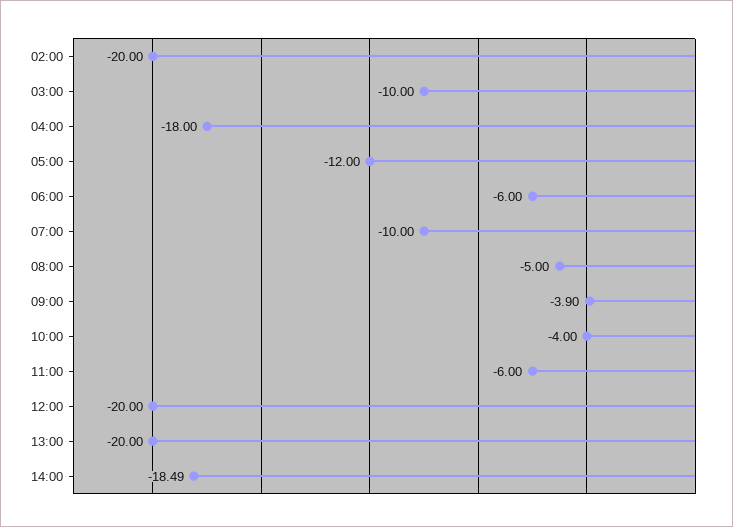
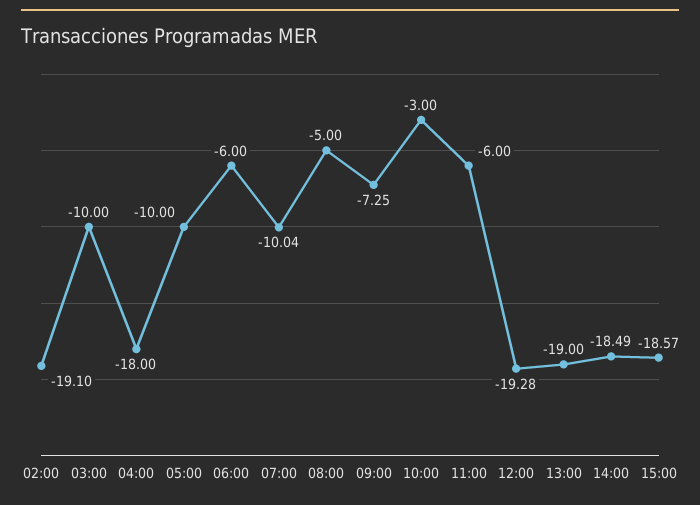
02:00: -20 -> -19.1
05:00: -12 -> -10
07:00: -10 -> -10.04
09:00: -3.9 -> -7.25
10:00: -4 -> -3
12:00: -20 -> -19.28
13:00: -20 -> -19
15:00: none -> -18.57

